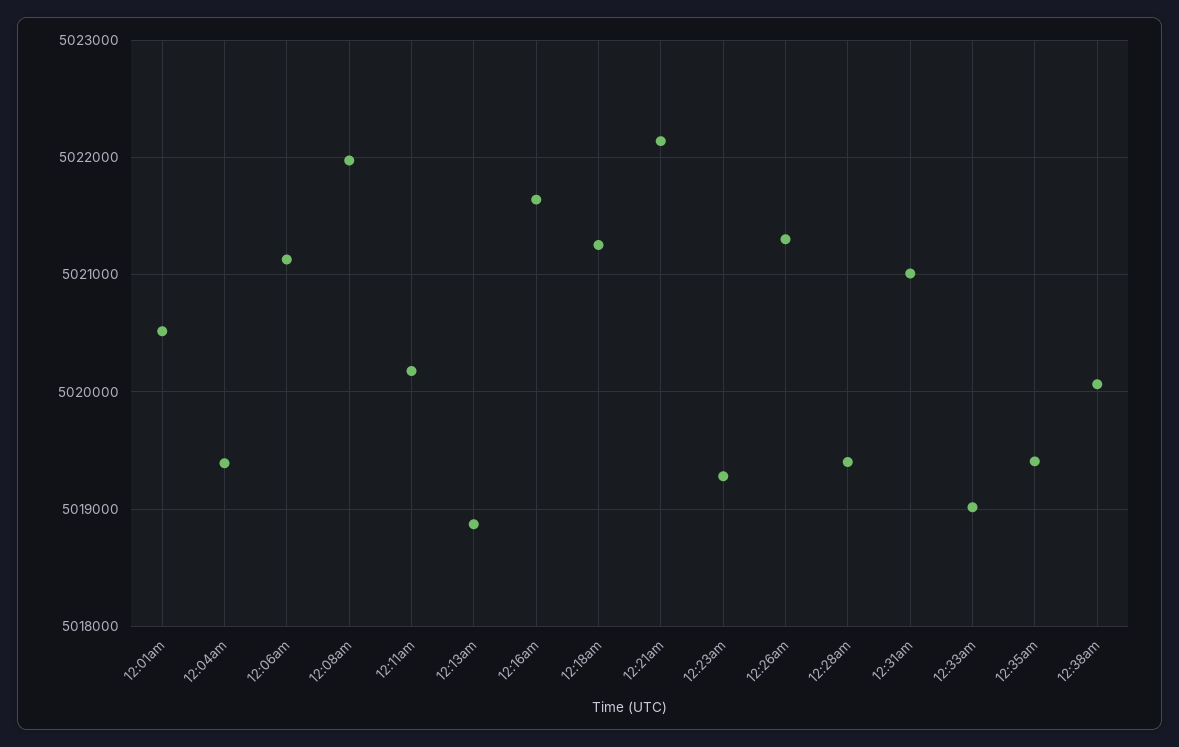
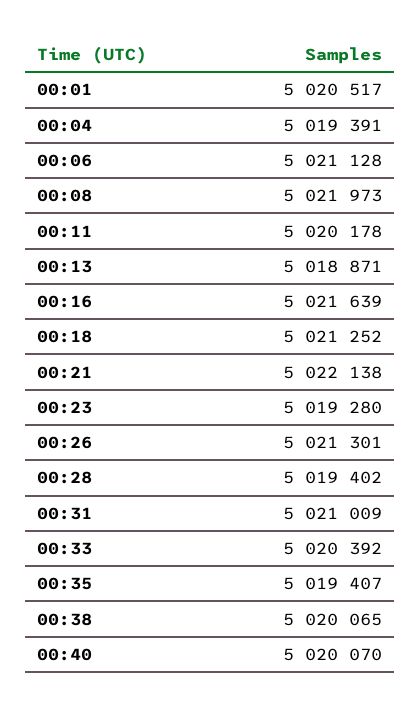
12:33am: 5019000 -> 5020392
00:40: none -> 5020070

